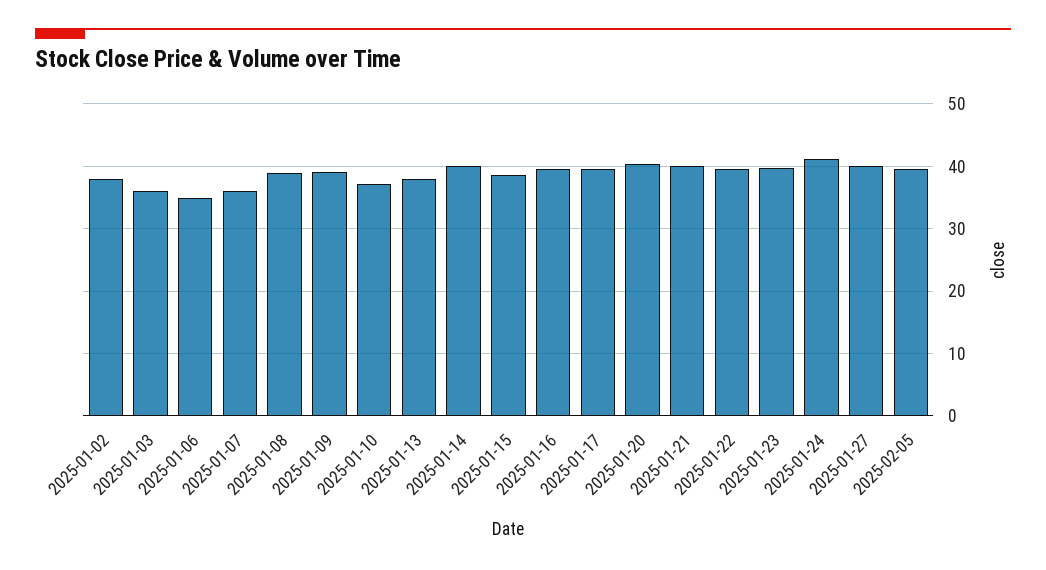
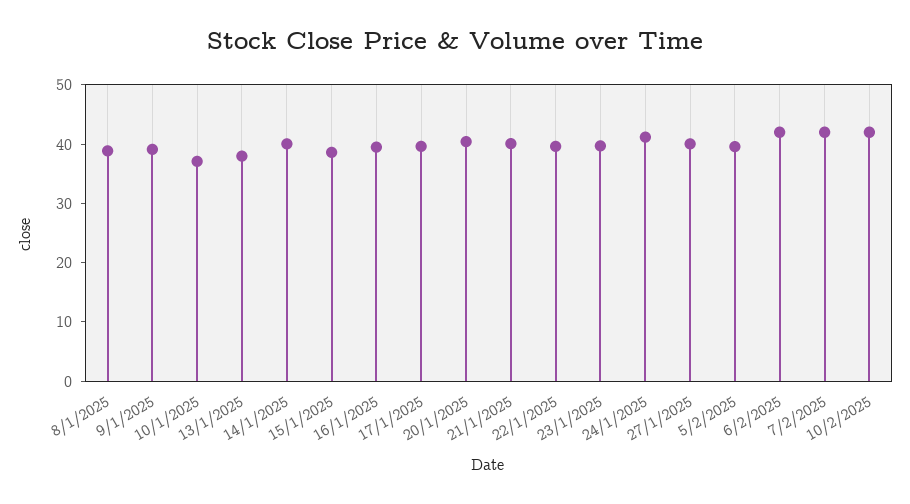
2025-01-02: 38 -> none
2025-01-03: 36 -> none
2025-01-06: 35 -> none
2025-01-07: 36 -> none
6/2/2025: none -> 42
7/2/2025: none -> 42
10/2/2025: none -> 42

